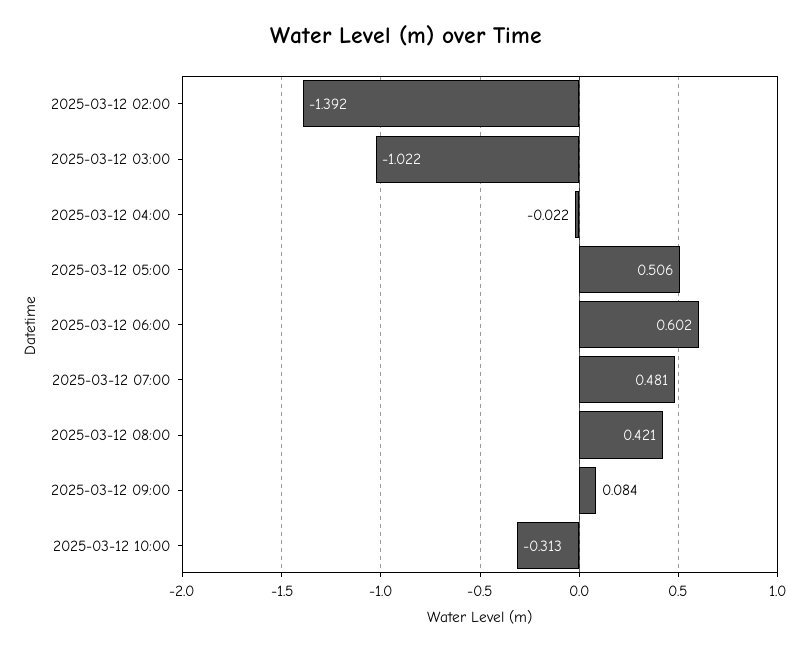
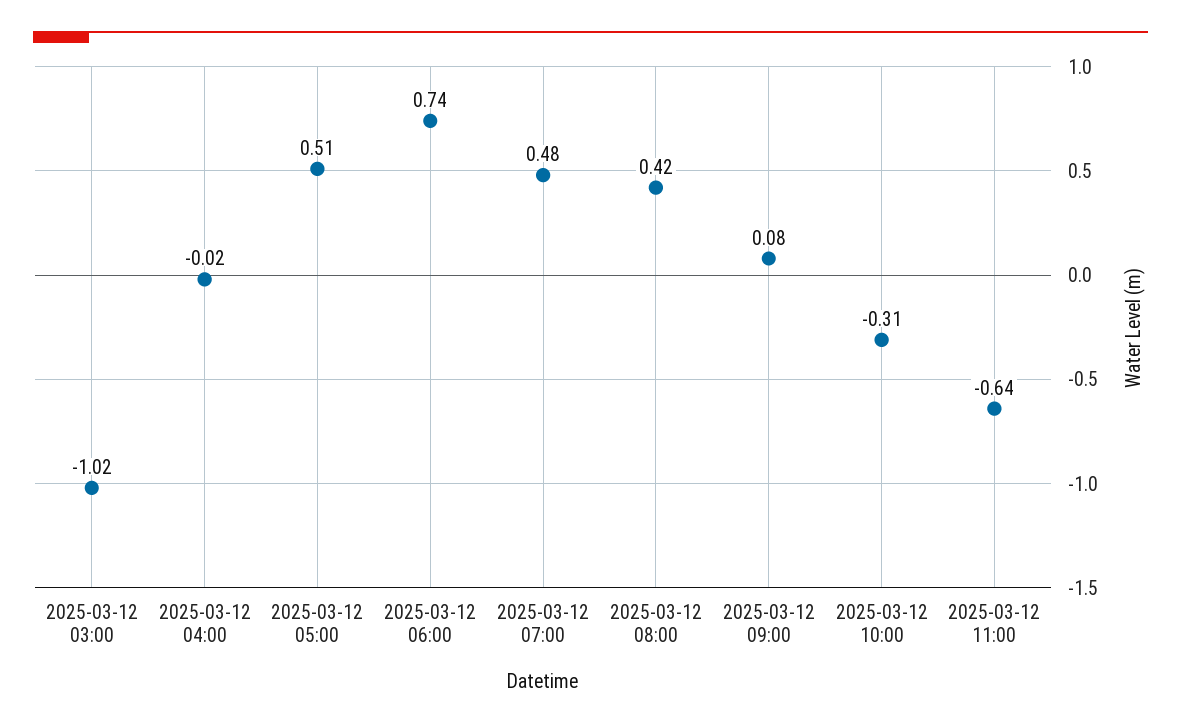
2025-03-12 02:00: -1.392 -> none
2025-03-12 06:00: 0.602 -> 0.74
2025-03-12 11:00: none -> -0.64

